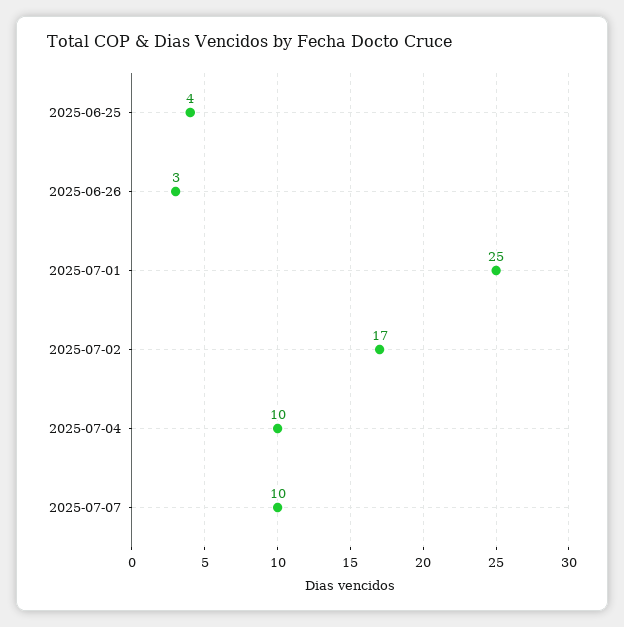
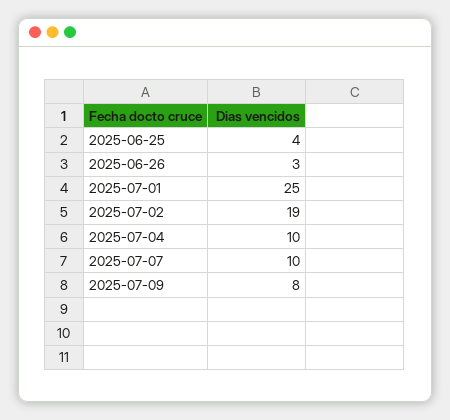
2025-07-02: 17 -> 19
2025-07-09: none -> 8

